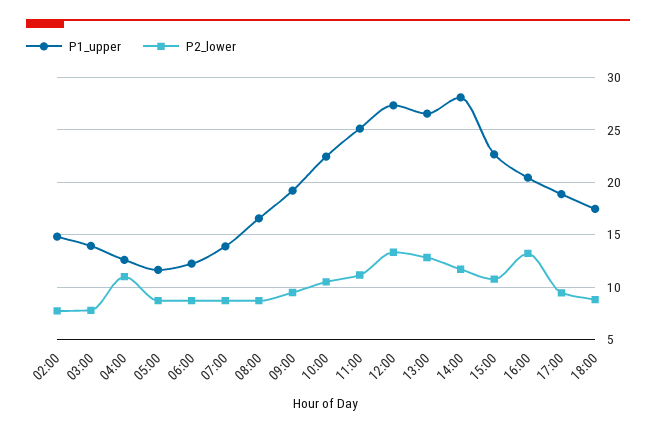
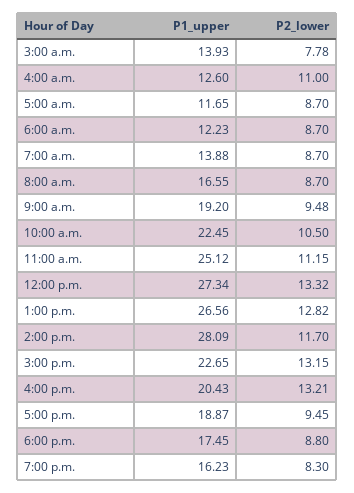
P1_upper, 02:00: 15 -> none
P2_lower, 02:00: 8 -> none
P2_lower, 15:00: 11 -> 13.15
P1_upper, 7:00 p.m.: none -> 16.23
P2_lower, 7:00 p.m.: none -> 8.3

